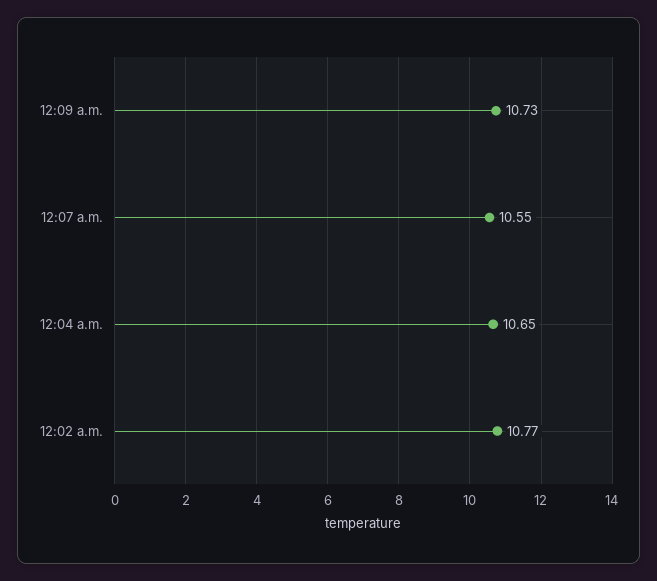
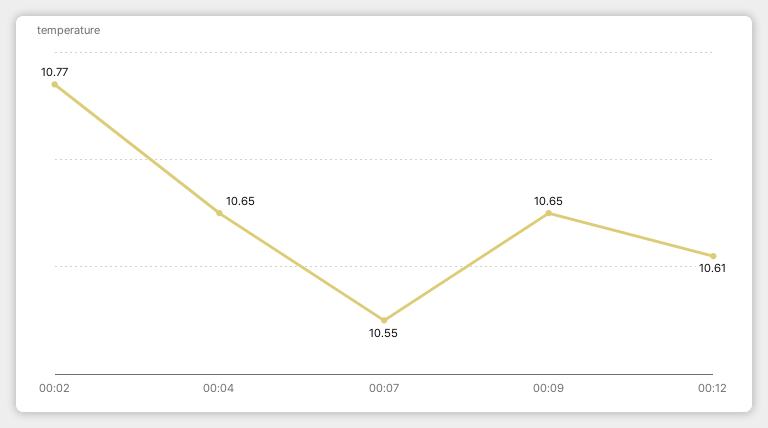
12:09 a.m.: 10.73 -> 10.65
00:12: none -> 10.61

